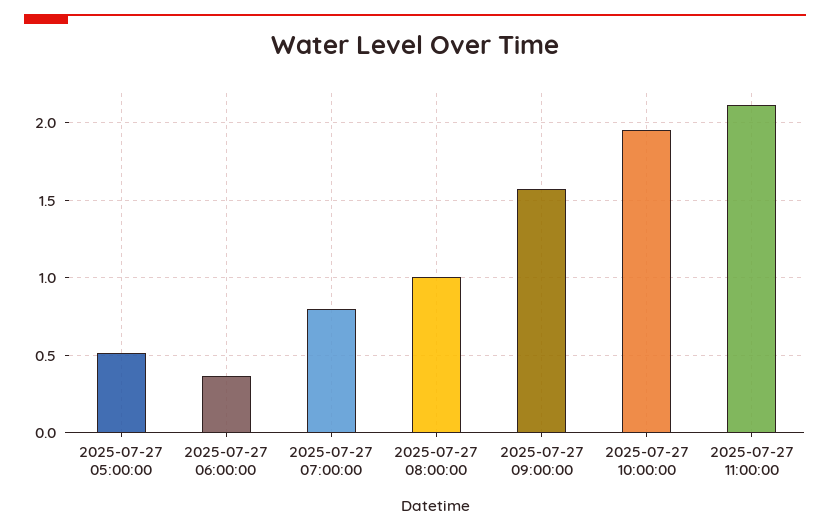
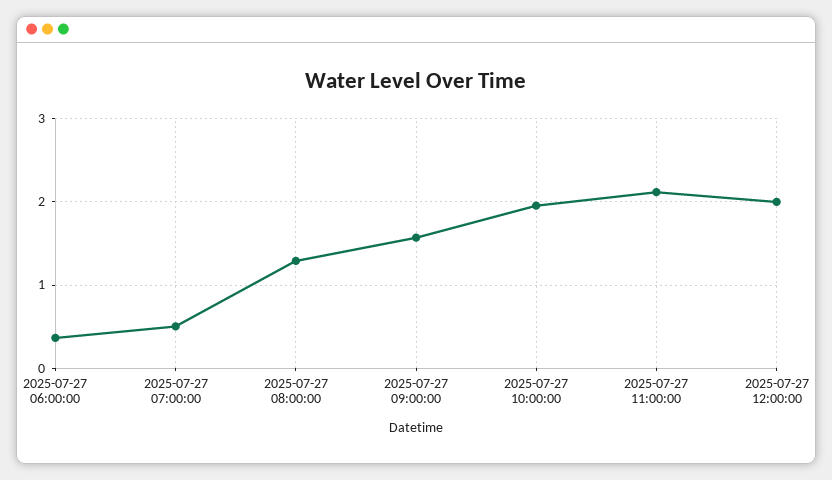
2025-07-27 05:00:00: 0.5 -> none
2025-07-27 07:00:00: 0.8 -> 0.5
2025-07-27 08:00:00: 1 -> 1.3
2025-07-27 12:00:00: none -> 2

